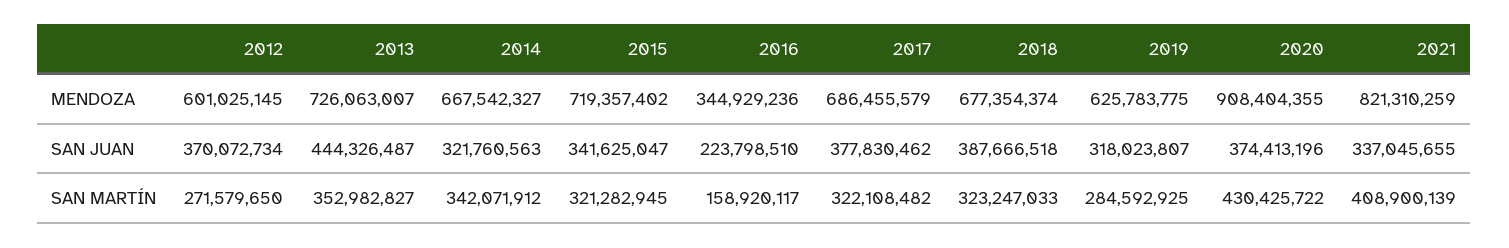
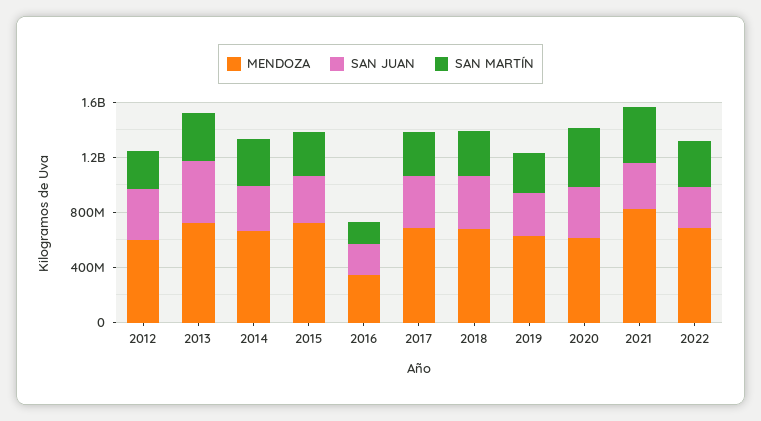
MENDOZA, 2020: 908404355 -> 600000000
MENDOZA, 2022: none -> 700000000
SAN JUAN, 2022: none -> 300000000
SAN MARTÍN, 2022: none -> 300000000

